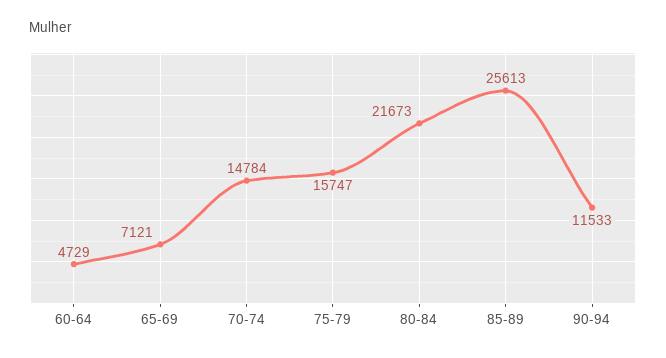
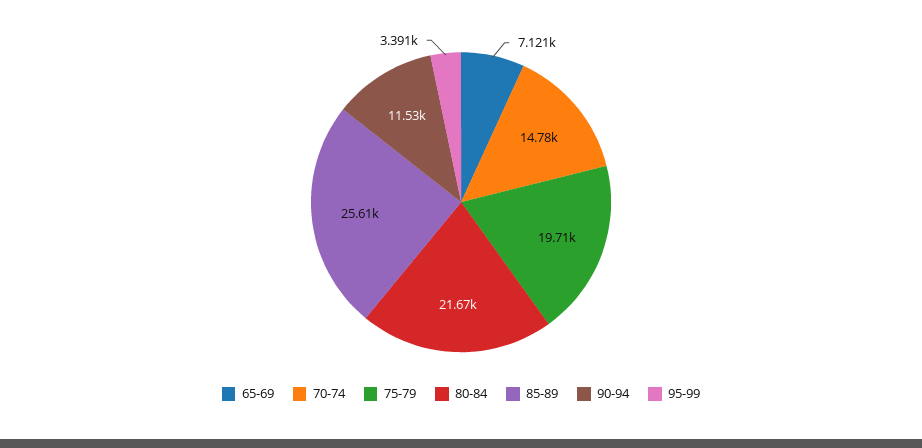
60-64: 4729 -> none
75-79: 15747 -> 19710
95-99: none -> 3391

